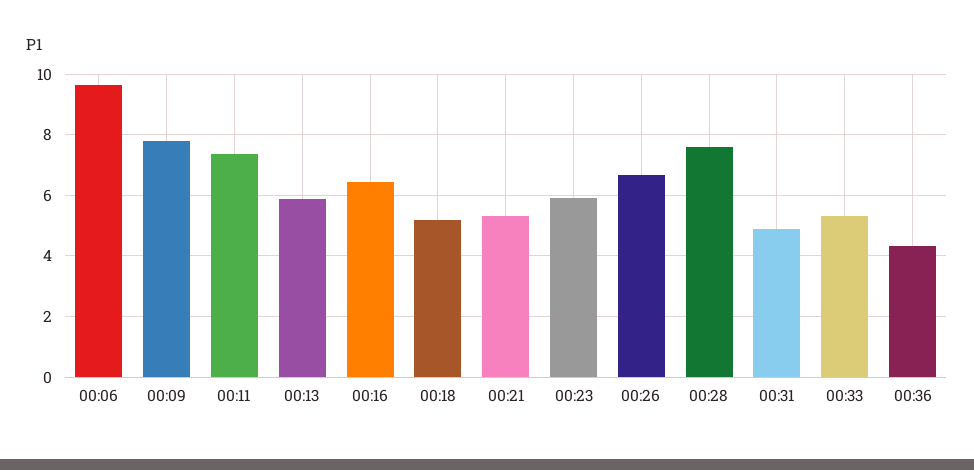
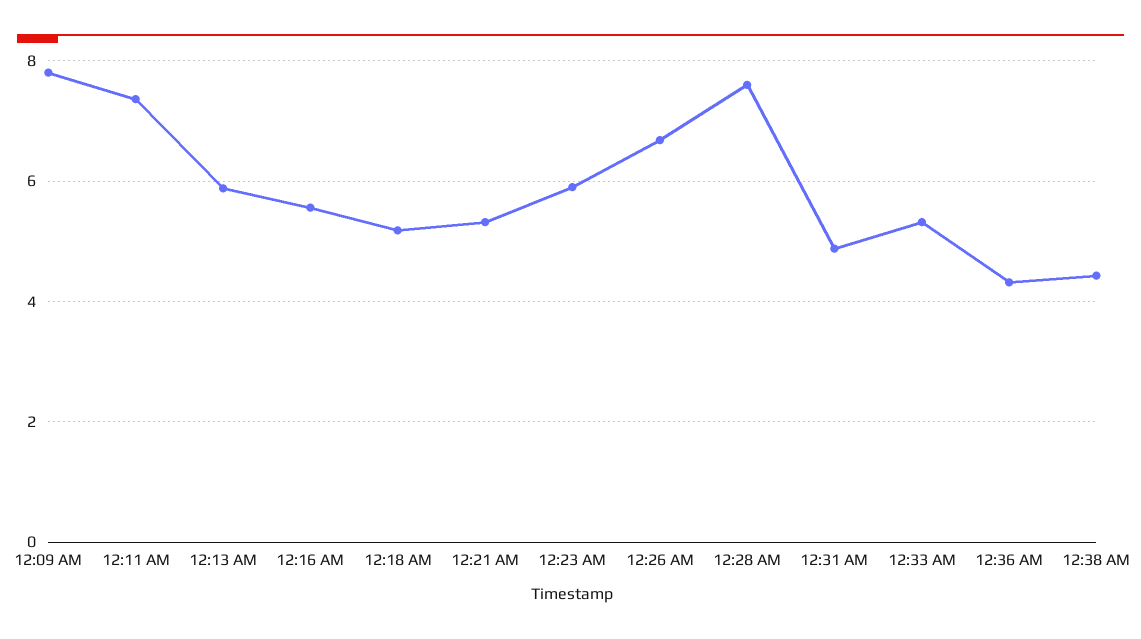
00:06: 9.6 -> none
00:16: 6.4 -> 5.6
12:38 AM: none -> 4.4

